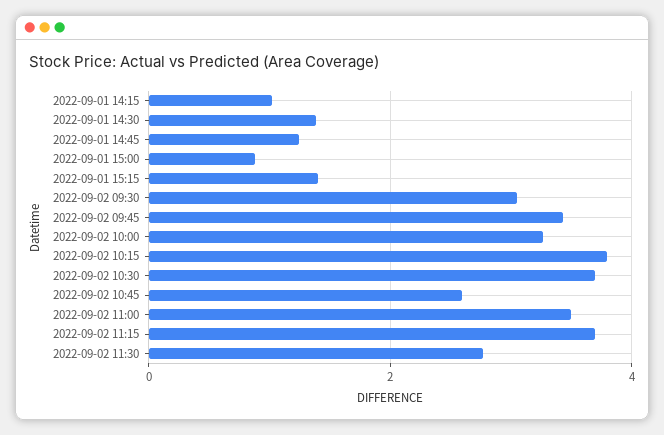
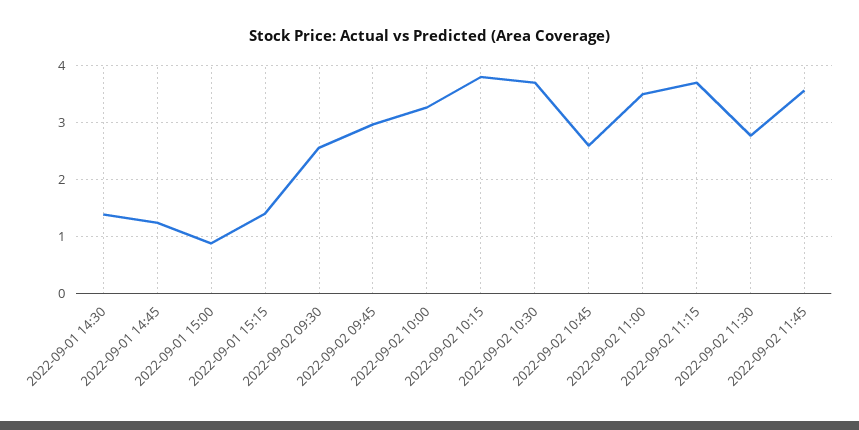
2022-09-01 14:15: 1 -> none
2022-09-02 09:30: 3 -> 2.6
2022-09-02 09:45: 3.4 -> 3
2022-09-02 11:45: none -> 3.6

